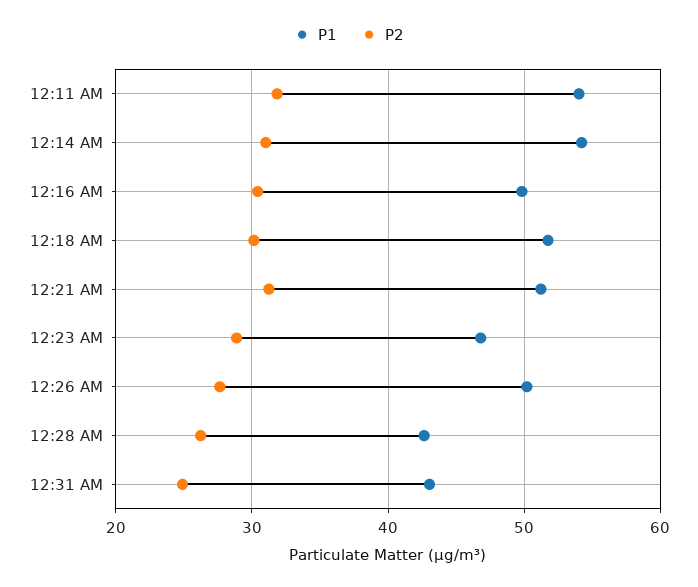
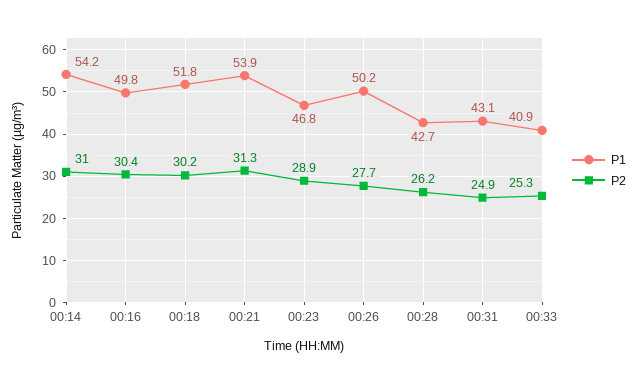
P1, 12:11 AM: 54 -> none
P2, 12:11 AM: 32 -> none
P1, 12:21 AM: 51 -> 53.9
P1, 00:33: none -> 40.9
P2, 00:33: none -> 25.3

